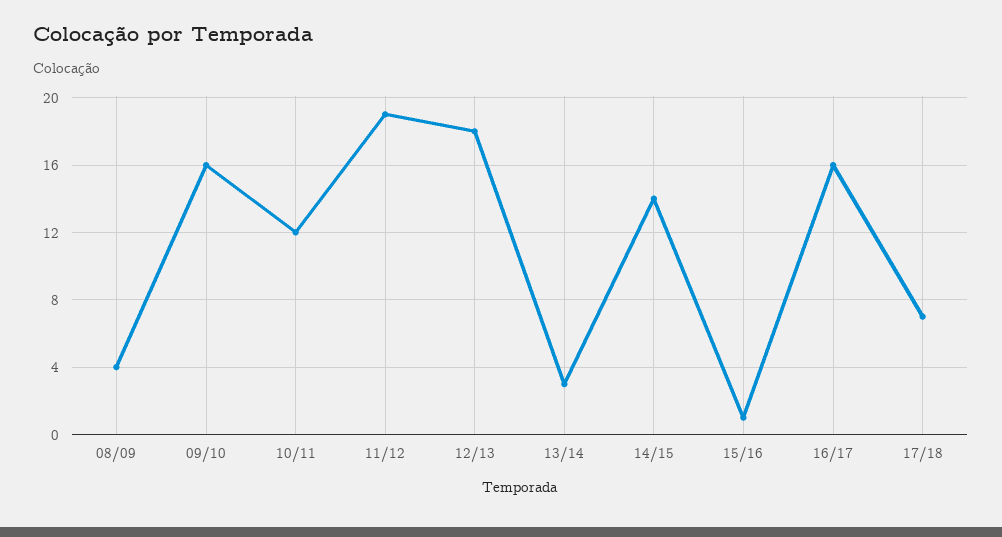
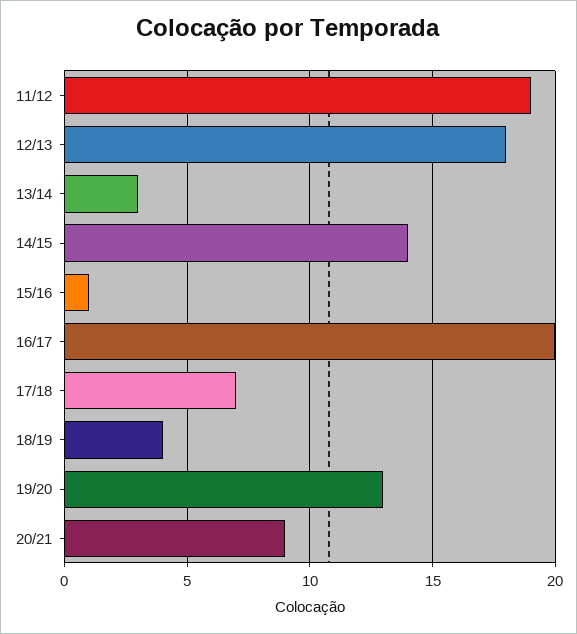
08/09: 4 -> none
09/10: 16 -> none
10/11: 12 -> none
16/17: 16 -> 20
18/19: none -> 4
19/20: none -> 13
20/21: none -> 9

